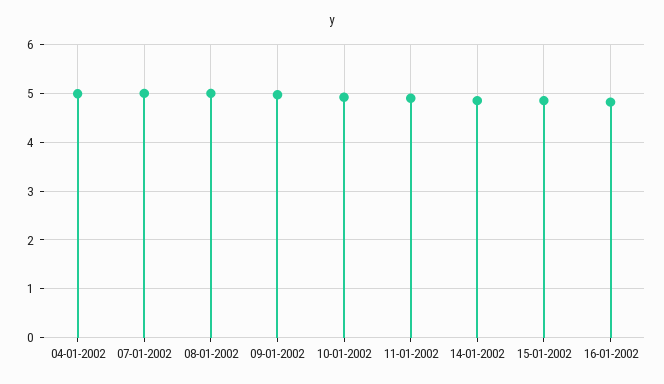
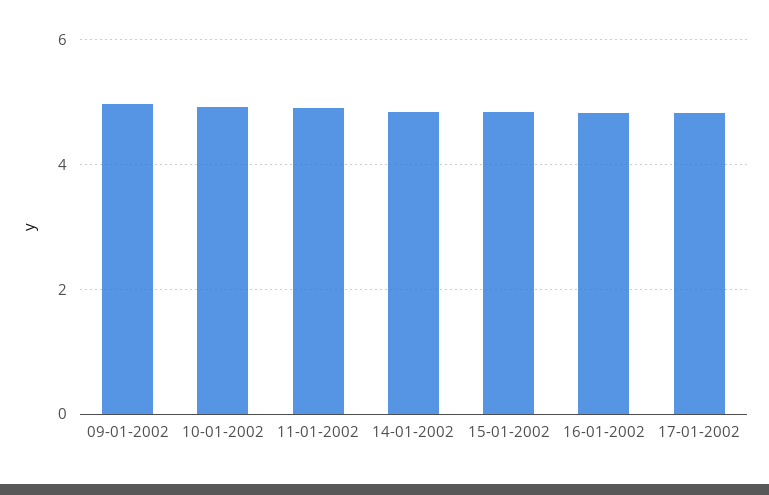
04-01-2002: 5 -> none
07-01-2002: 5 -> none
08-01-2002: 5 -> none
17-01-2002: none -> 4.8

